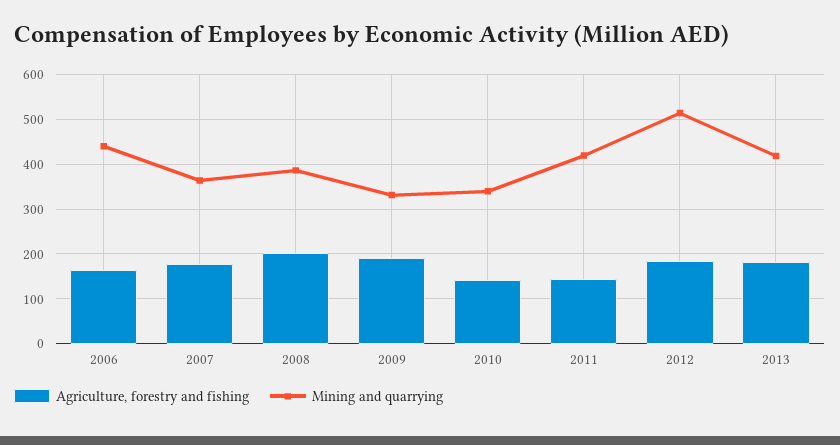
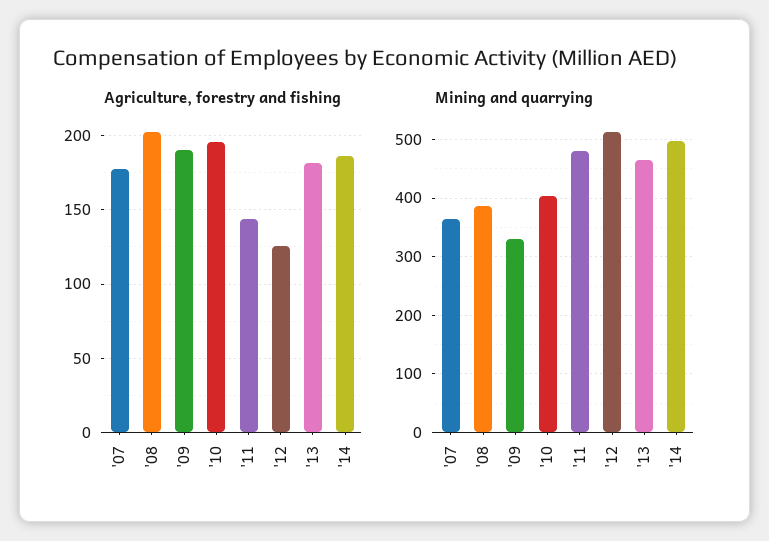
Agriculture, forestry and fishing, 2006: 160 -> none
Mining and quarrying, 2006: 440 -> none
Agriculture, forestry and fishing, 2010: 140 -> 195
Mining and quarrying, 2010: 340 -> 400
Mining and quarrying, 2011: 420 -> 480
Agriculture, forestry and fishing, 2012: 180 -> 125
Mining and quarrying, 2013: 420 -> 460
Agriculture, forestry and fishing, '14: none -> 185
Mining and quarrying, '14: none -> 500

